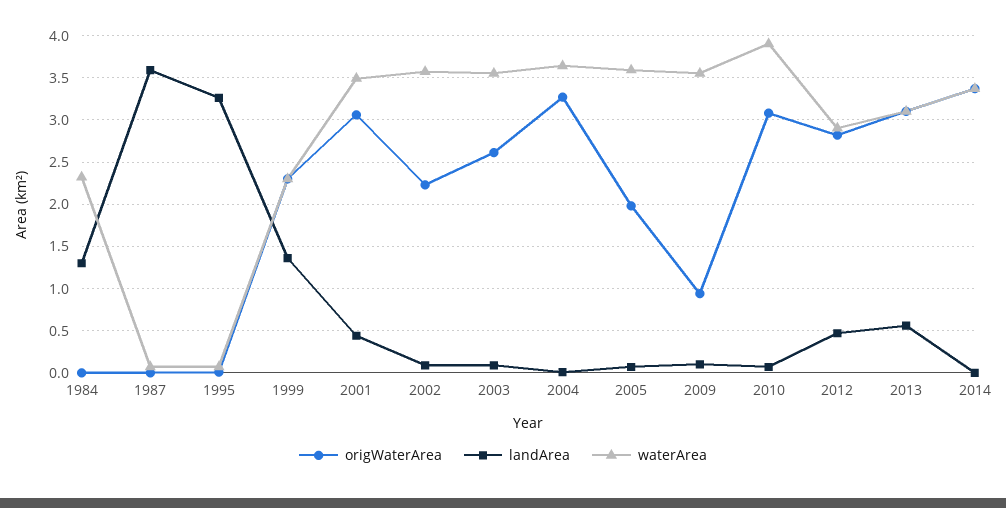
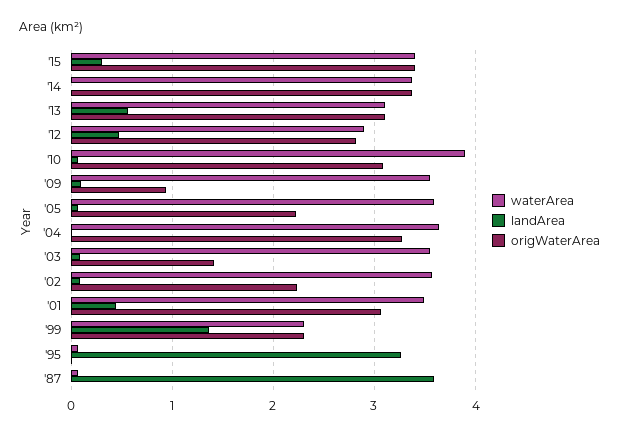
origWaterArea, 1984: 0 -> none
landArea, 1984: 1.3 -> none
waterArea, 1984: 2.3 -> none
origWaterArea, 2003: 2.6 -> 1.4
origWaterArea, 2005: 2 -> 2.2
waterArea, '15: none -> 3.4
landArea, '15: none -> 0.3
origWaterArea, '15: none -> 3.4

